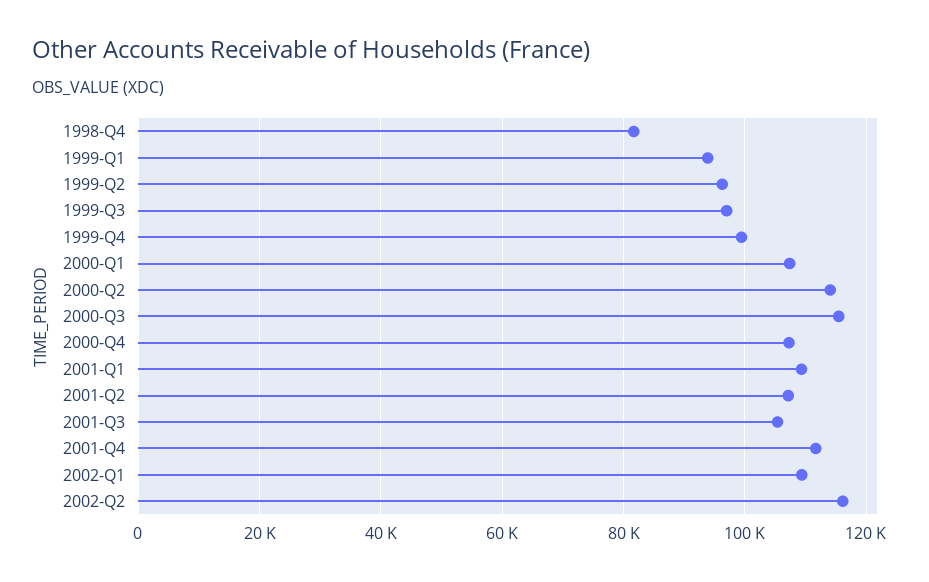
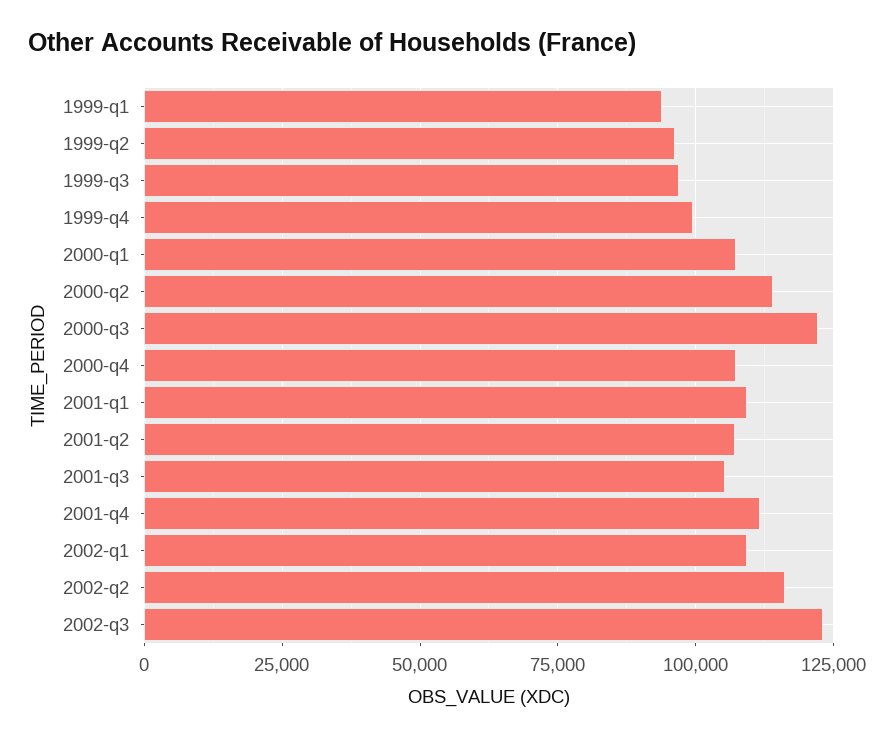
1998-Q4: 82000 -> none
2000-Q3: 116000 -> 122500
2002-q3: none -> 122500

